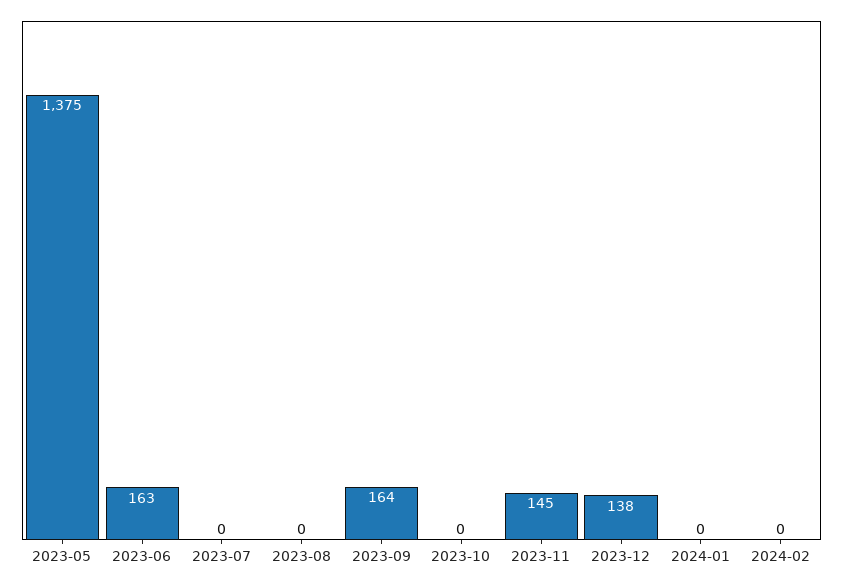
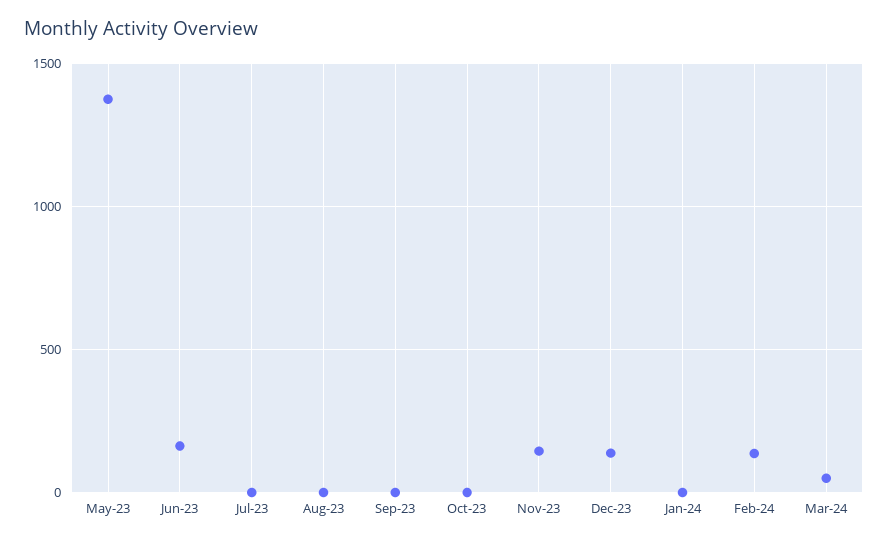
2023-09: 164 -> 0
2024-02: 0 -> 150
Mar-24: none -> 50

